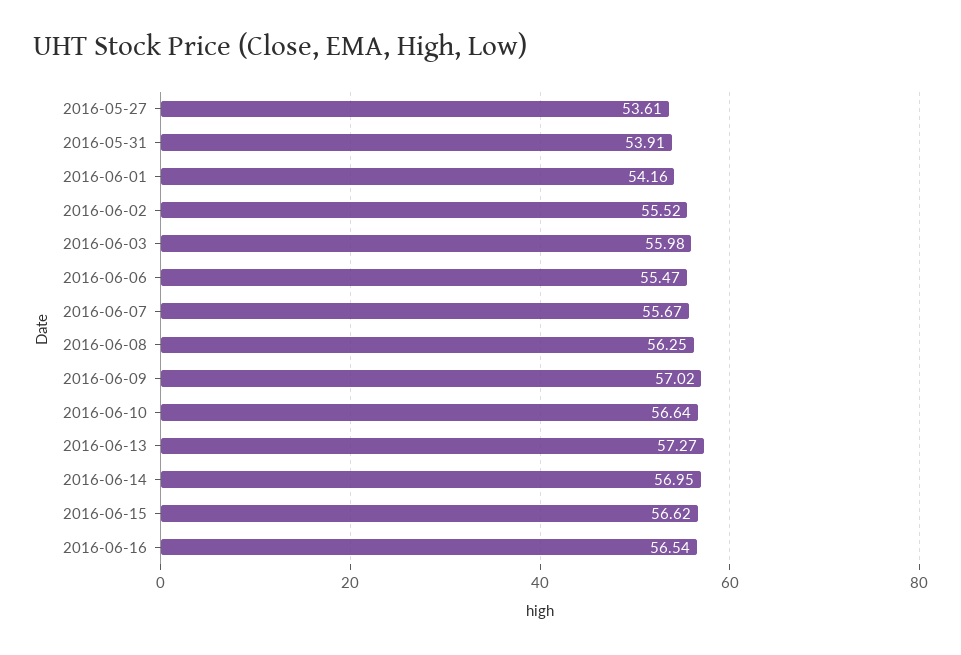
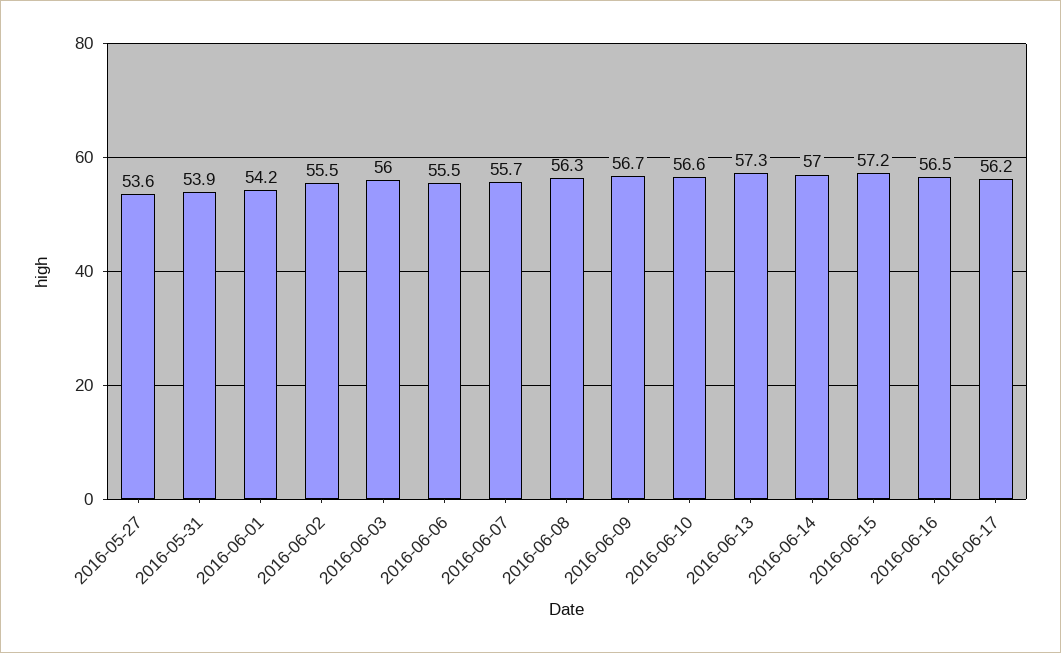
2016-06-09: 57.02 -> 56.7
2016-06-15: 56.62 -> 57.2
2016-06-17: none -> 56.2

